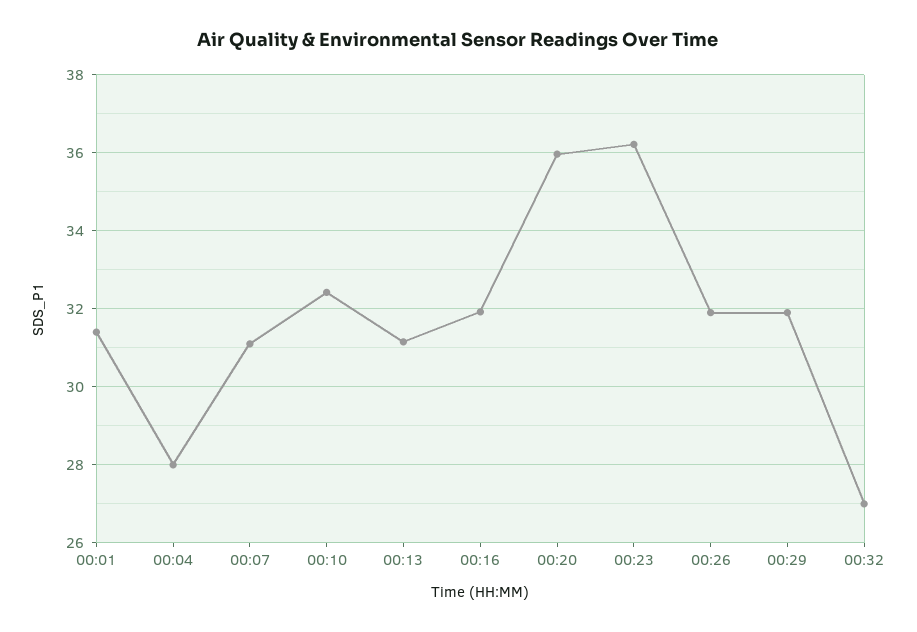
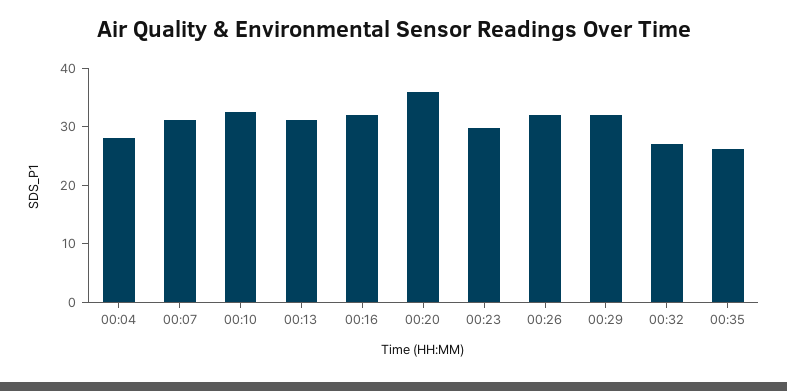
00:01: 31.4 -> none
00:23: 36.2 -> 30
00:35: none -> 26

